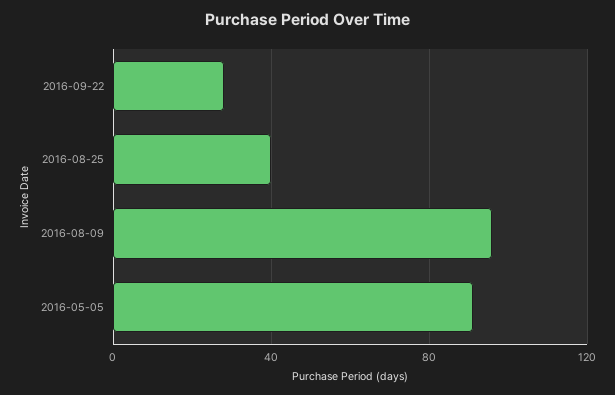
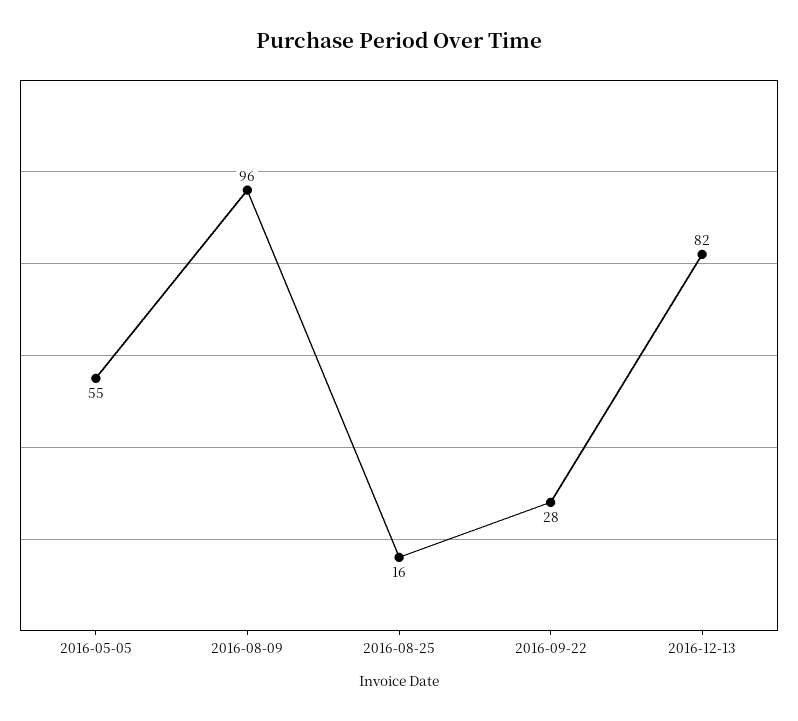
2016-08-25: 40 -> 16
2016-05-05: 90 -> 55
2016-12-13: none -> 82

